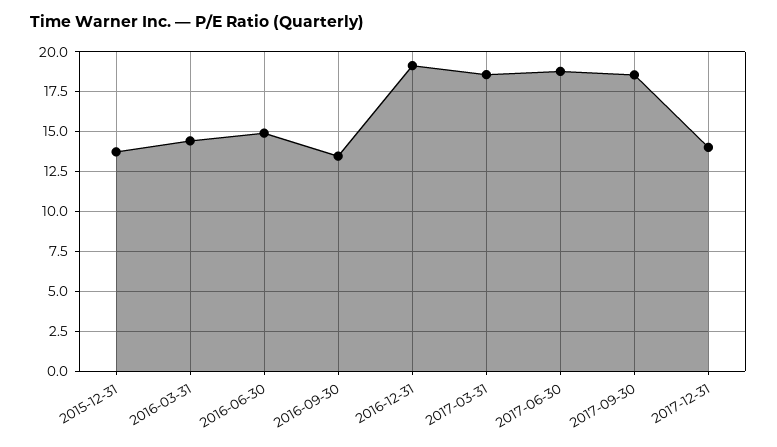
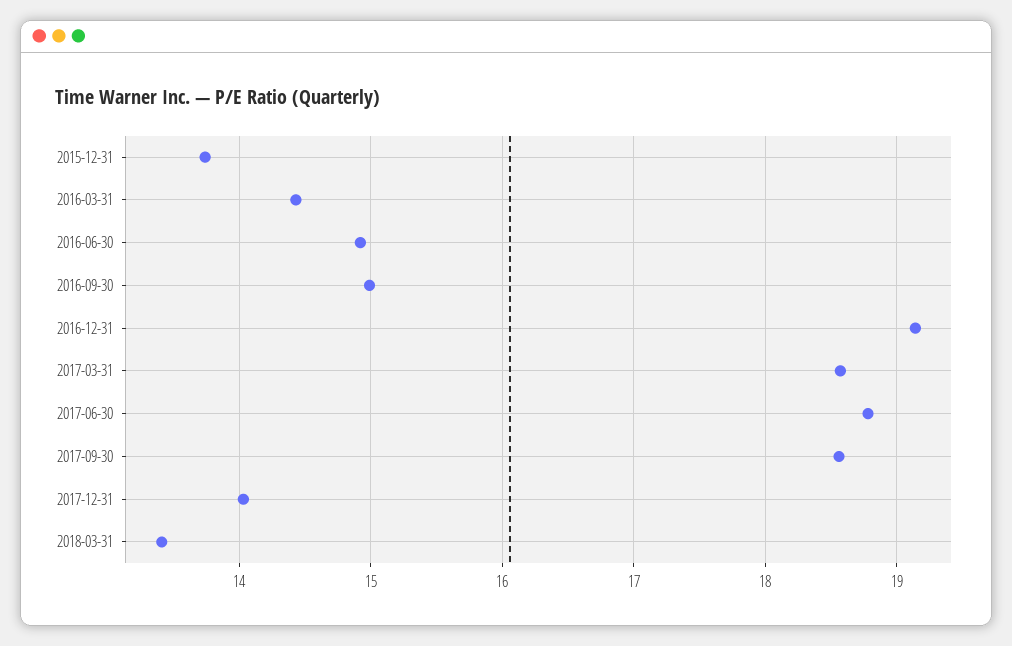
2016-09-30: 13.5 -> 15
2018-03-31: none -> 13.4

